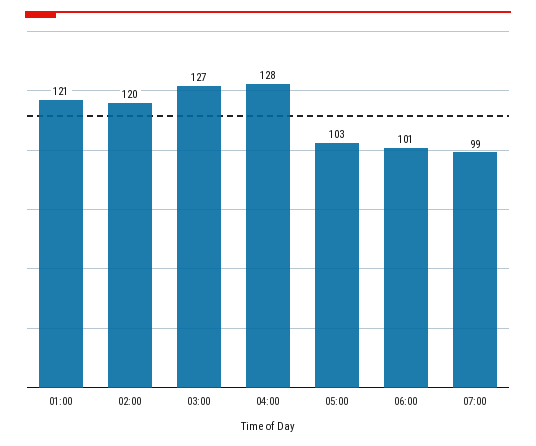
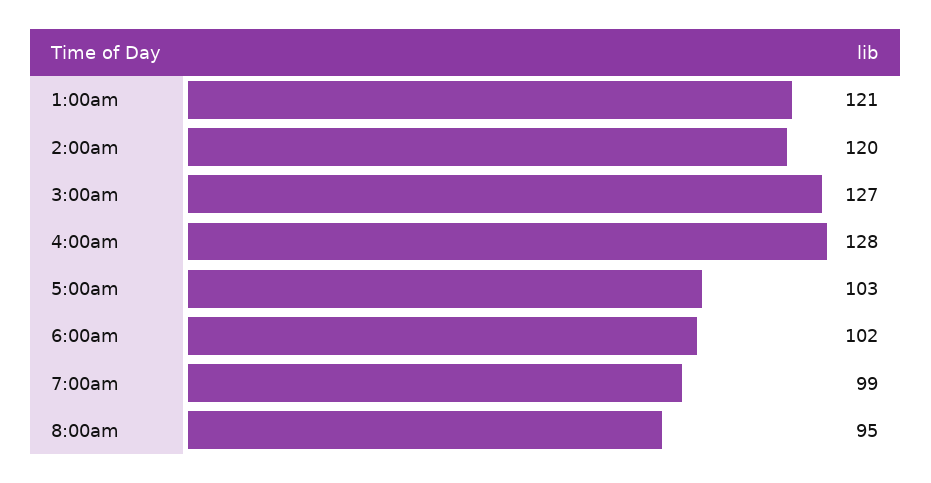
06:00: 101 -> 102
8:00am: none -> 95

